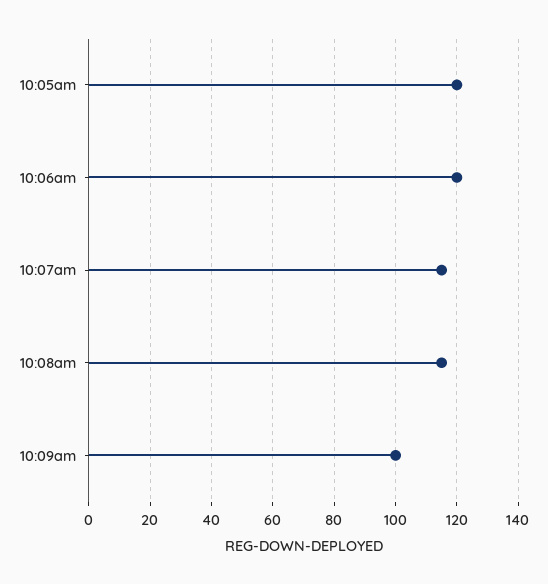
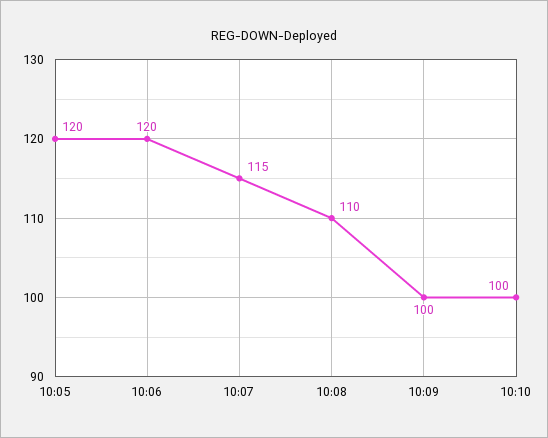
10:08am: 115 -> 110
10:10: none -> 100

